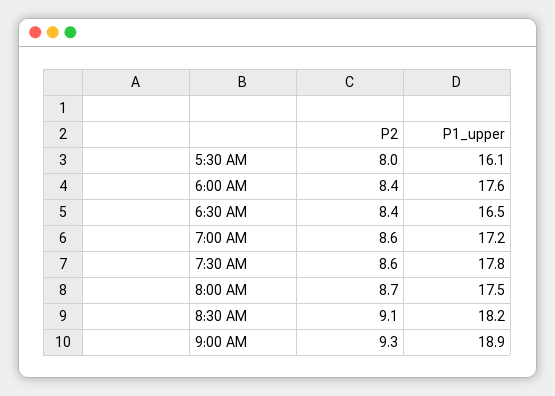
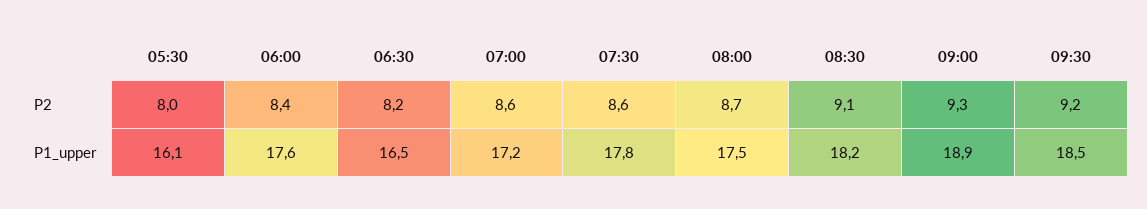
P2, 6:30 AM: 8.4 -> 8.2
P2, 09:30: none -> 9.2
P1_upper, 09:30: none -> 18.5

